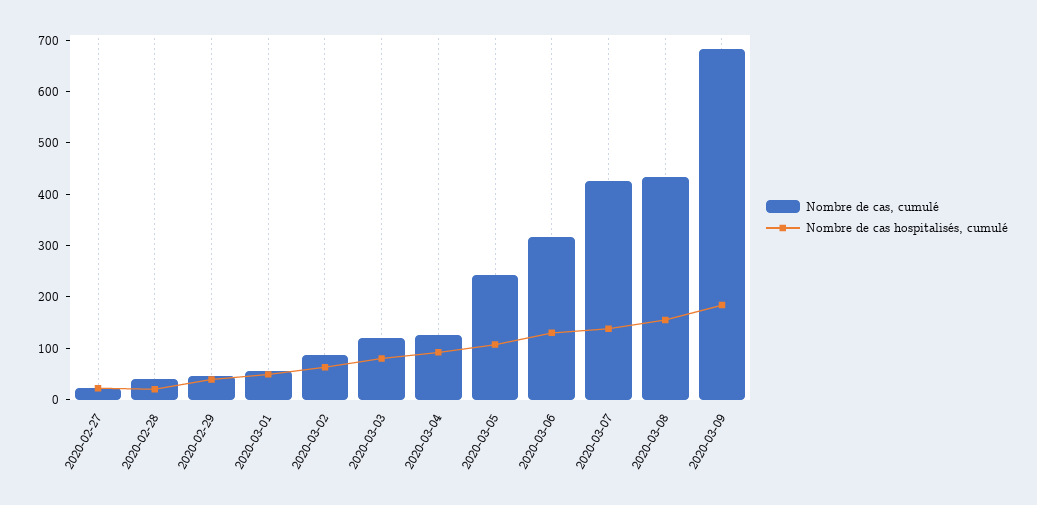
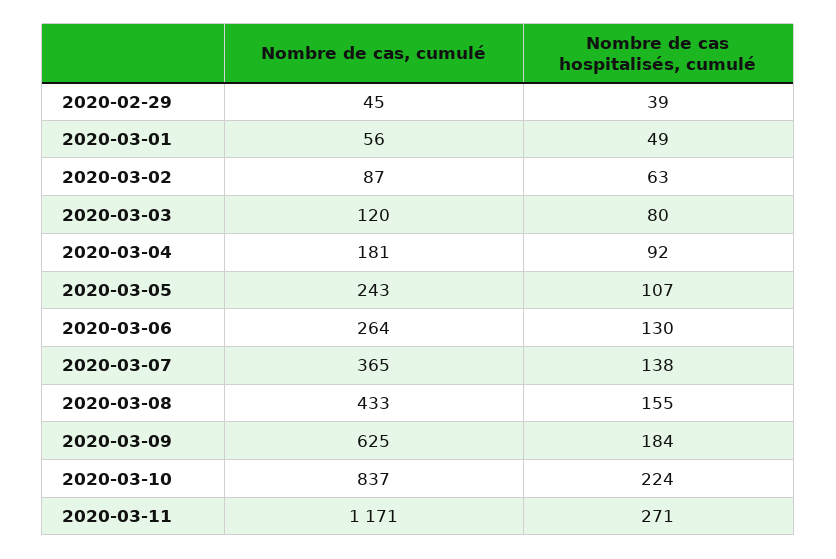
Nombre de cas, cumulé, 2020-02-27: 20 -> none
Nombre de cas hospitalisés, cumulé, 2020-02-27: 20 -> none
Nombre de cas, cumulé, 2020-02-28: 40 -> none
Nombre de cas hospitalisés, cumulé, 2020-02-28: 20 -> none
Nombre de cas, cumulé, 2020-03-04: 120 -> 181
Nombre de cas, cumulé, 2020-03-06: 320 -> 264
Nombre de cas, cumulé, 2020-03-07: 420 -> 365
Nombre de cas, cumulé, 2020-03-09: 680 -> 625
Nombre de cas, cumulé, 2020-03-10: none -> 837
Nombre de cas hospitalisés, cumulé, 2020-03-10: none -> 224
Nombre de cas, cumulé, 2020-03-11: none -> 1171
Nombre de cas hospitalisés, cumulé, 2020-03-11: none -> 271

